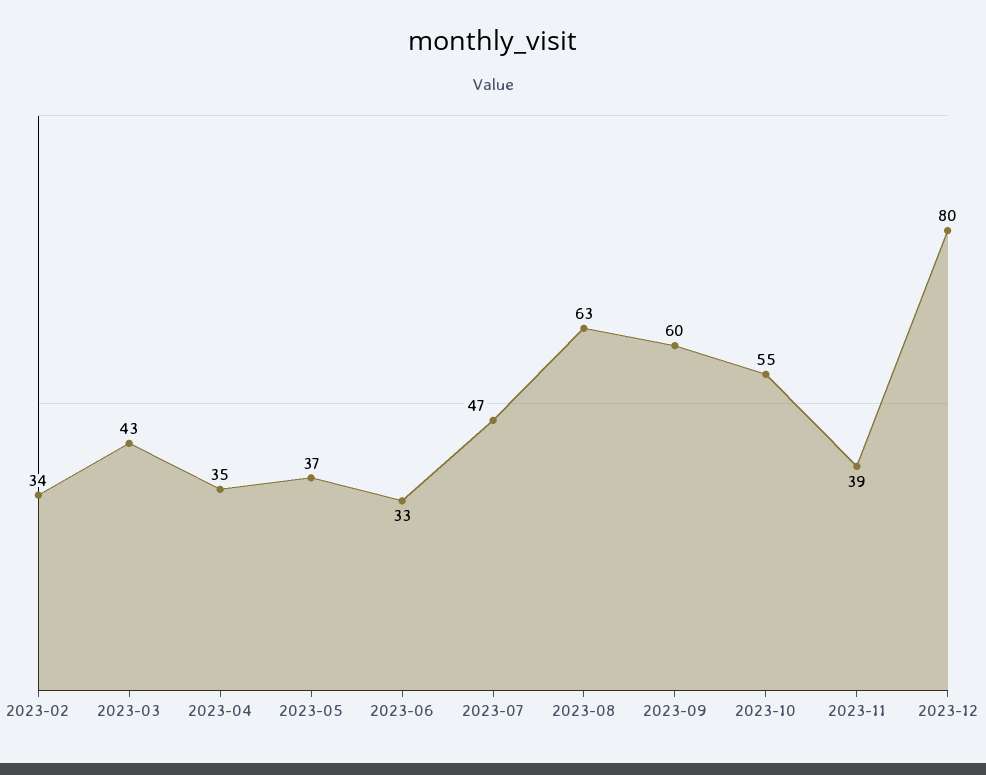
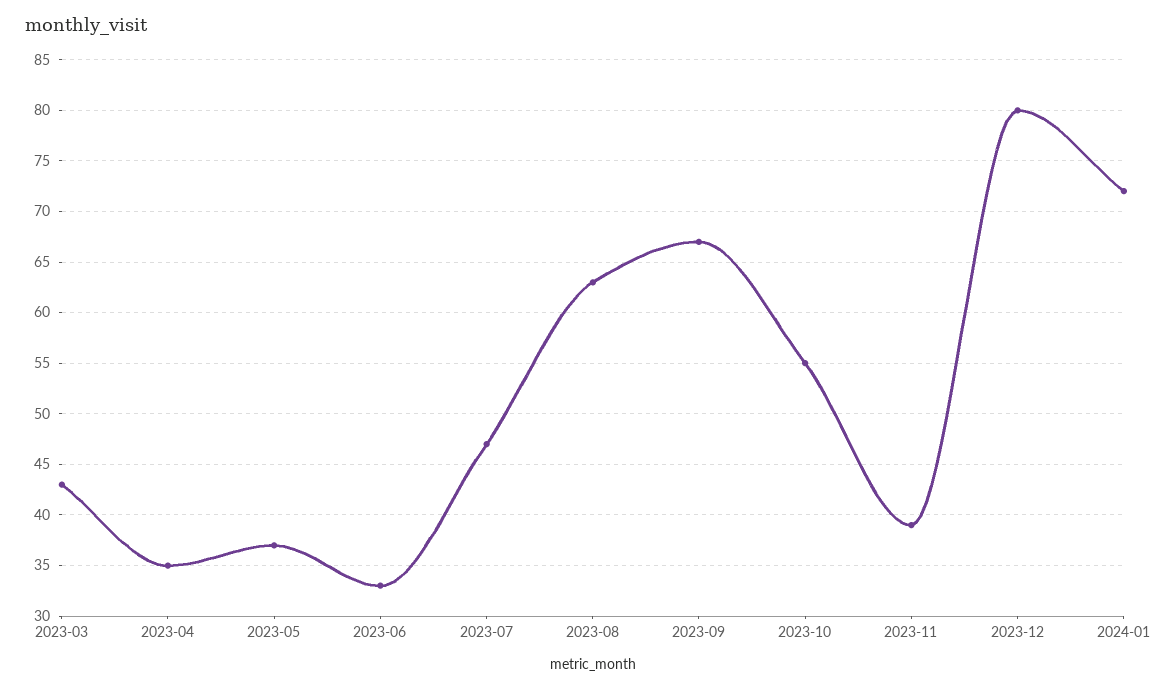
2023-02: 34 -> none
2023-09: 60 -> 67
2024-01: none -> 72

